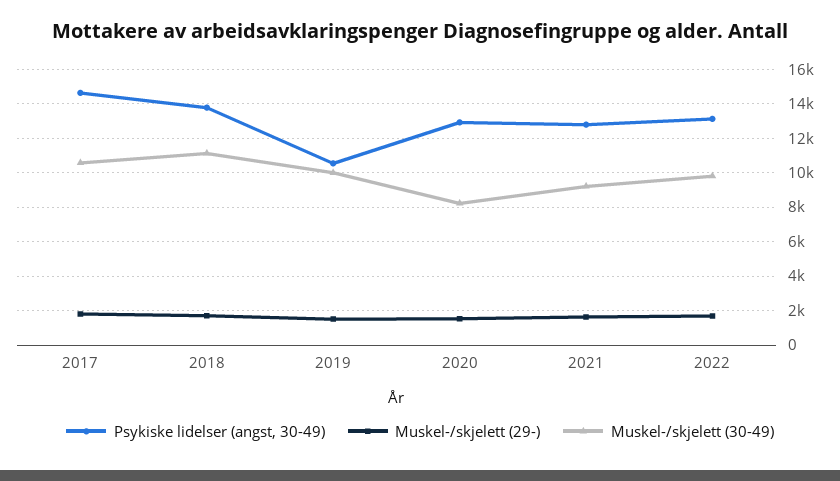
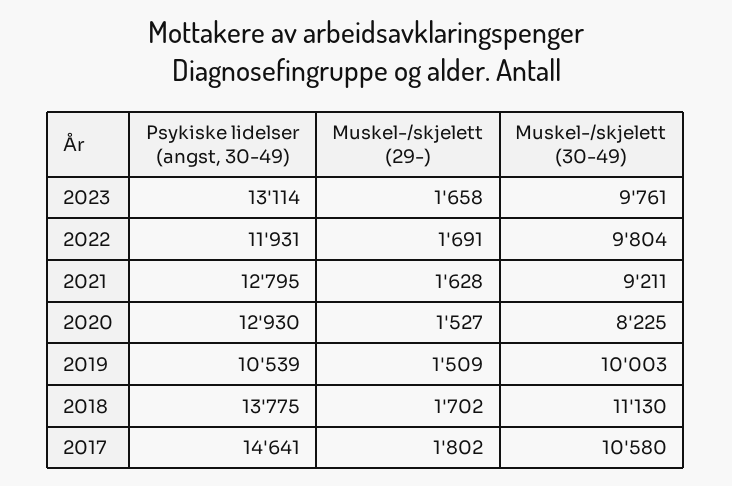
Psykiske lidelser (angst, 30-49), 2022: 13000 -> 11931
Psykiske lidelser (angst, 30-49), 2023: none -> 13114
Muskel-/skjelett (29-), 2023: none -> 1658
Muskel-/skjelett (30-49), 2023: none -> 9761

